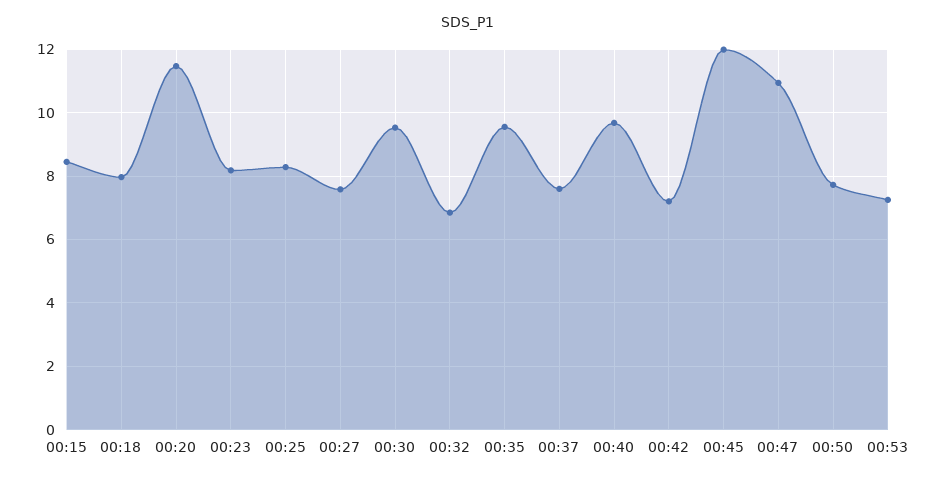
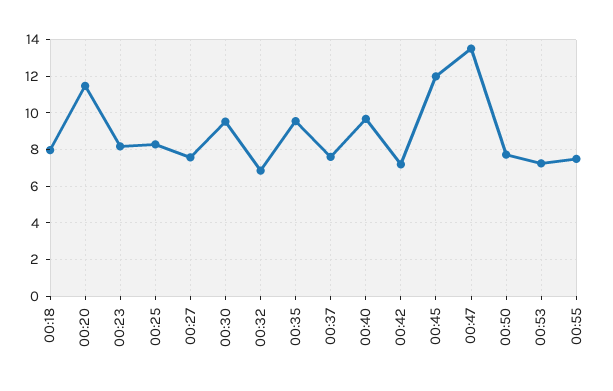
00:15: 8.4 -> none
00:47: 11 -> 13.5
00:55: none -> 7.5

